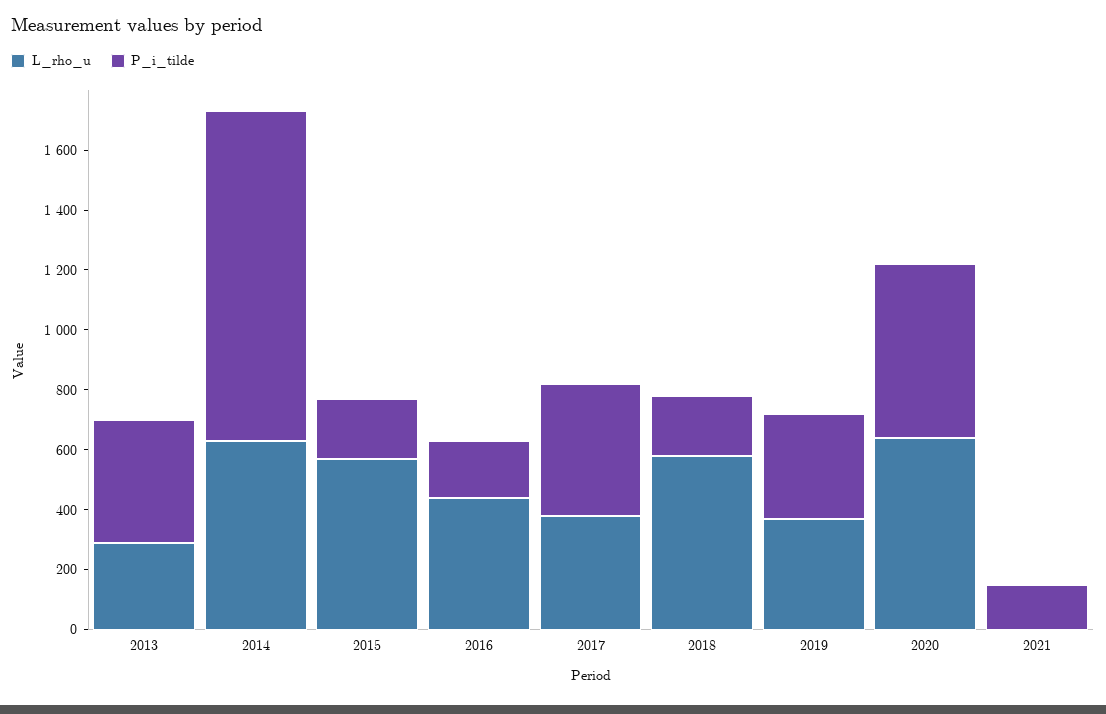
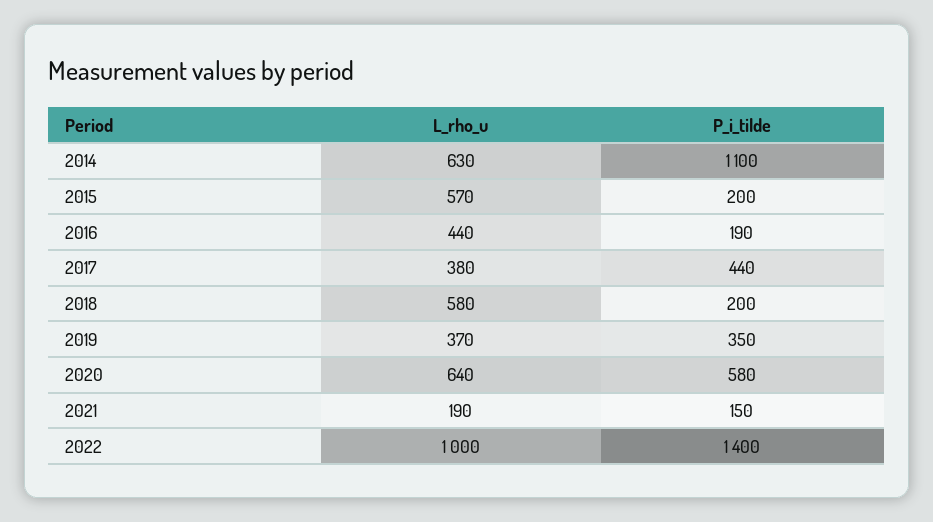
L_rho_u, 2013: 300 -> none
P_i_tilde, 2013: 400 -> none
L_rho_u, 2021: 0 -> 190
L_rho_u, 2022: none -> 1000
P_i_tilde, 2022: none -> 1400

